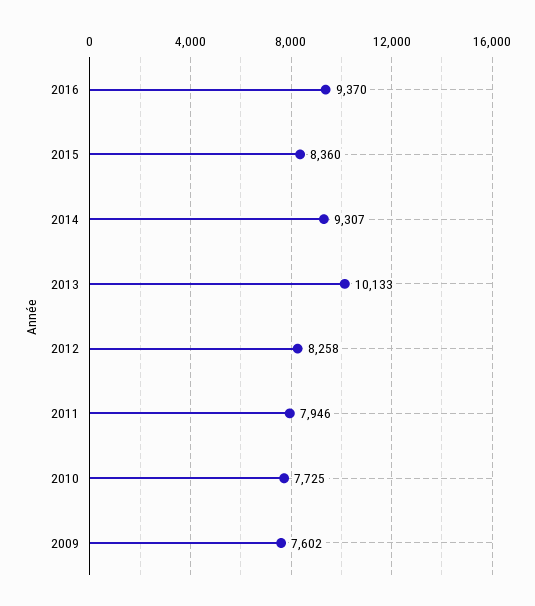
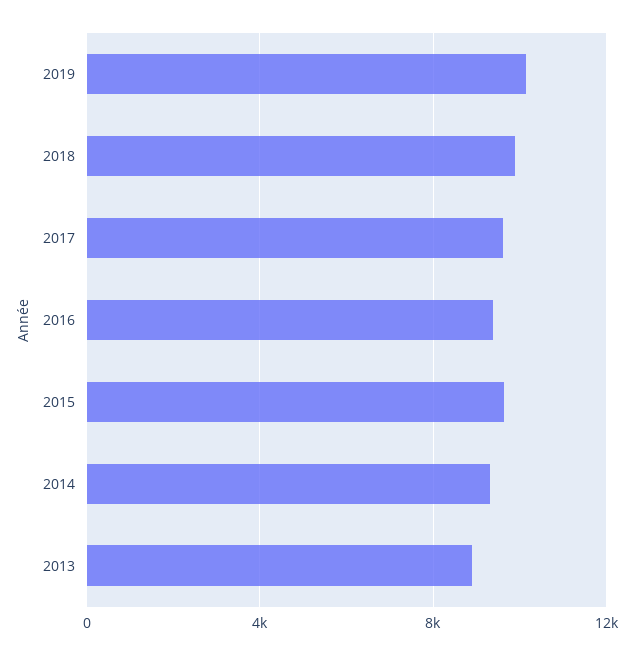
2015: 8360 -> 9500
2013: 10133 -> 9000
2012: 8258 -> none
2011: 7946 -> none
2010: 7725 -> none
2009: 7602 -> none
2019: none -> 10000
2018: none -> 10000
2017: none -> 9500

